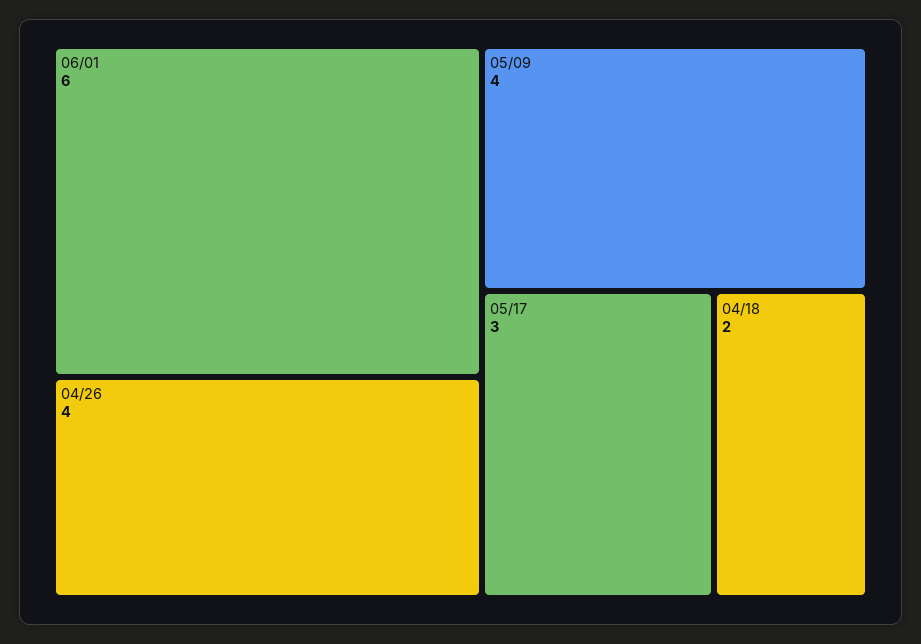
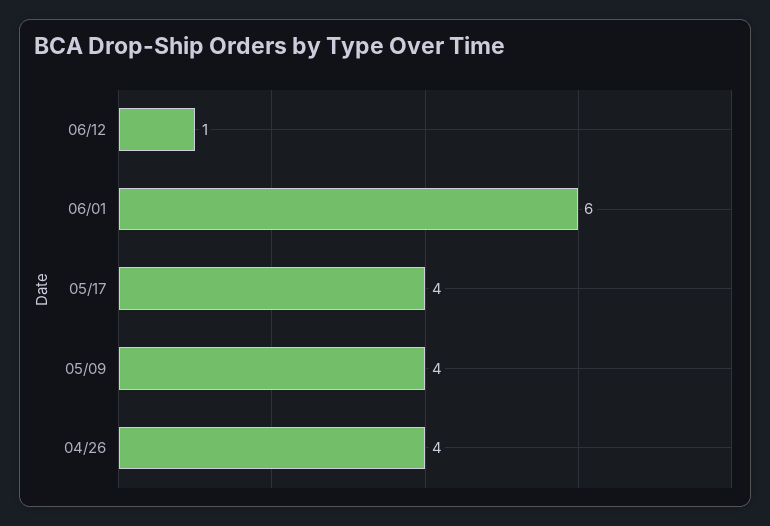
05/17: 3 -> 4
04/18: 2 -> none
06/12: none -> 1

